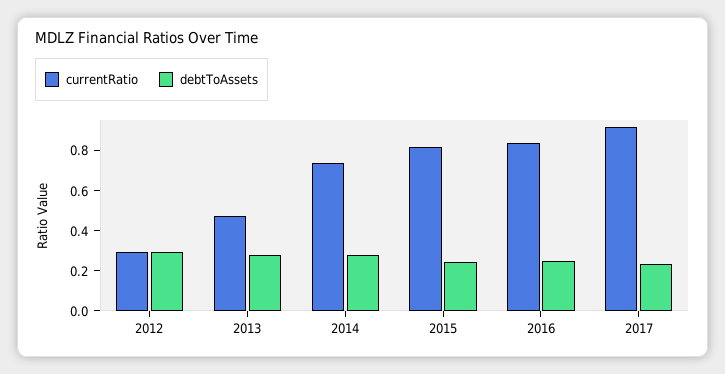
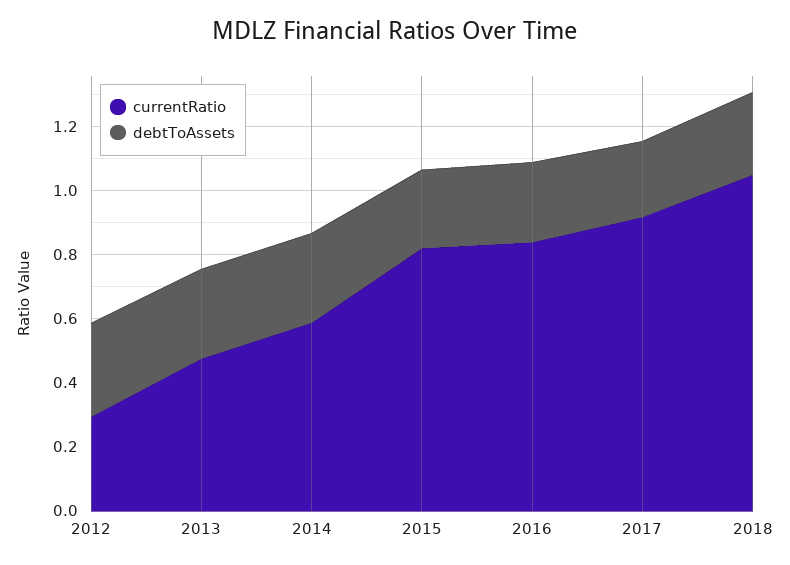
currentRatio, 2014: 0.75 -> 0.6
currentRatio, 2018: none -> 1.05
debtToAssets, 2018: none -> 0.25

